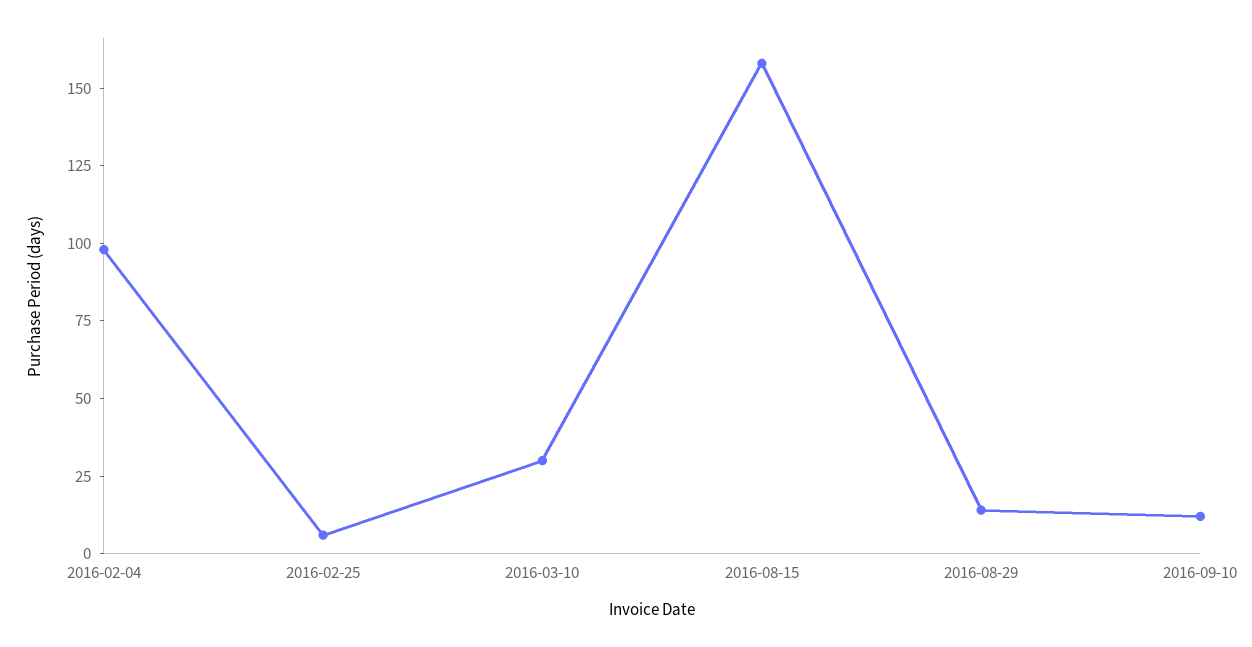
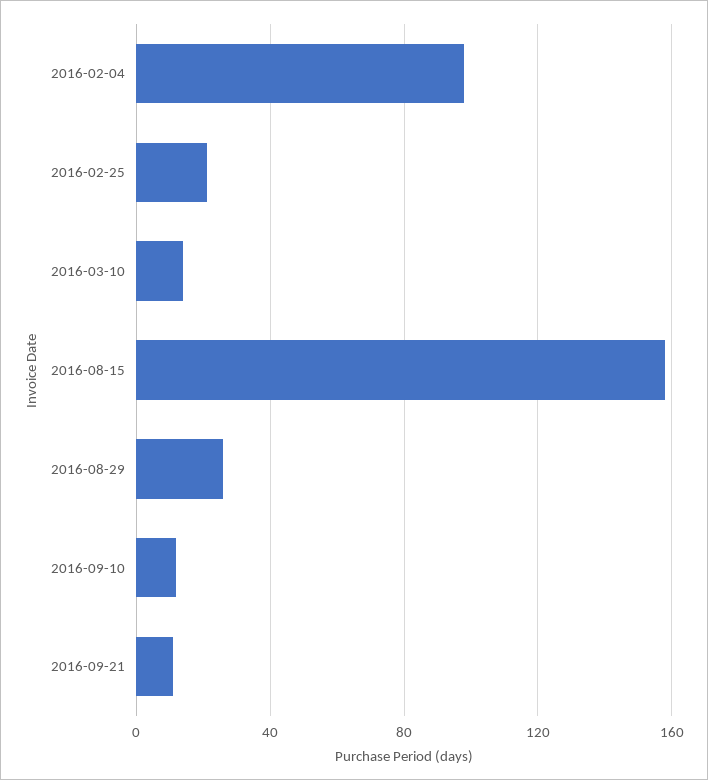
2016-02-25: 5 -> 20
2016-03-10: 30 -> 15
2016-08-29: 15 -> 25
2016-09-21: none -> 10

